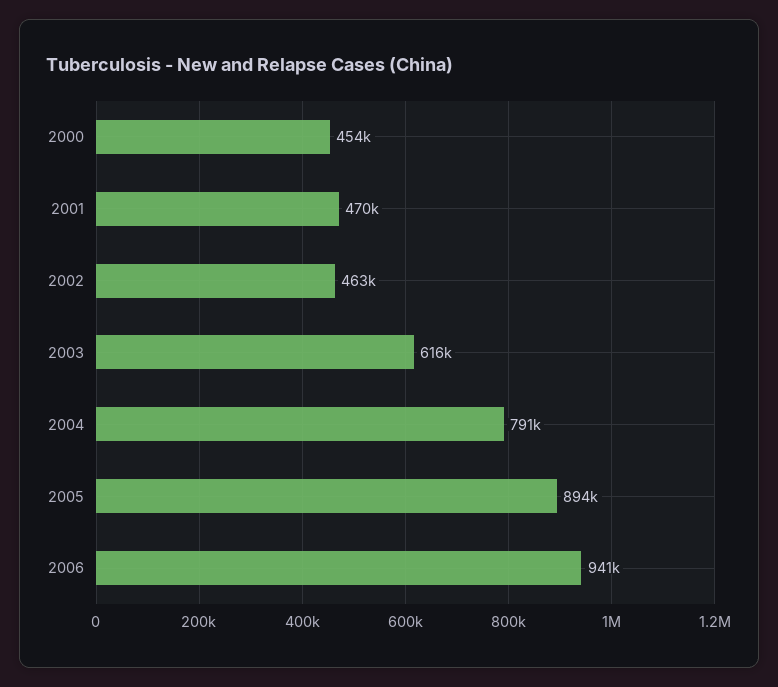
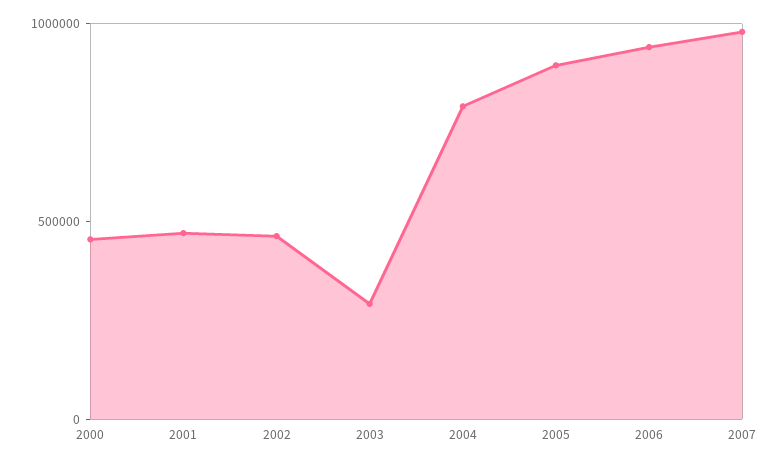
2003: 616000 -> 300000
2007: none -> 1000000

